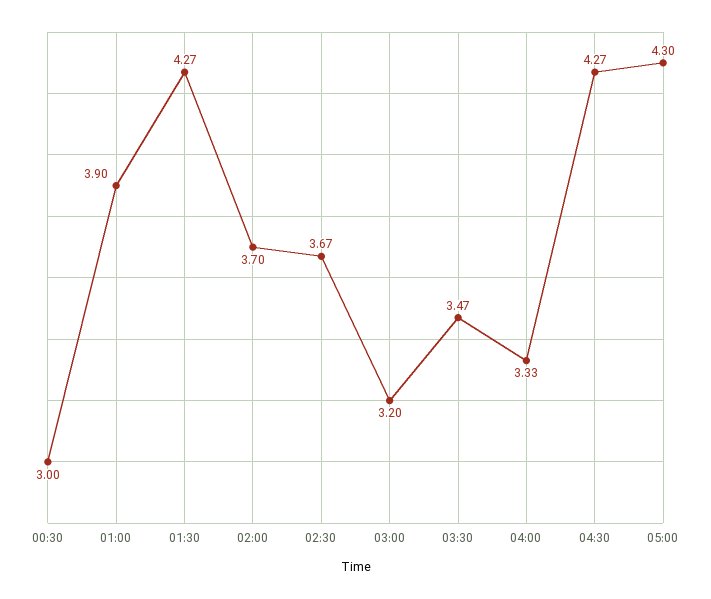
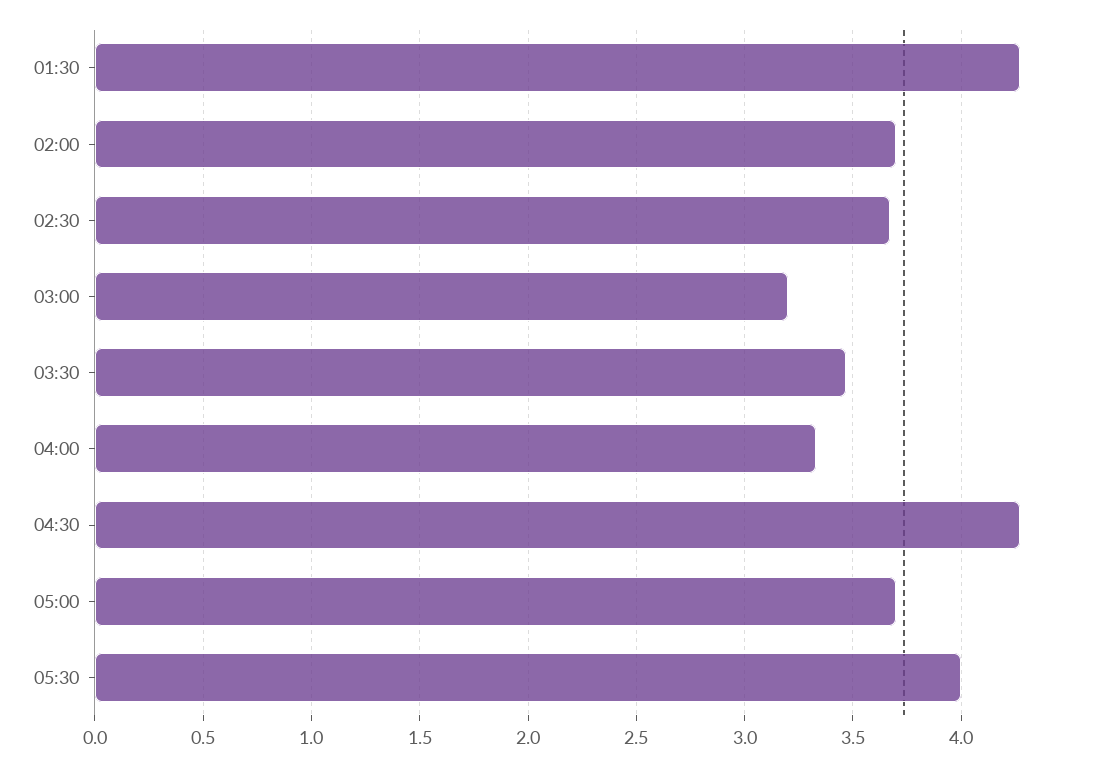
00:30: 3 -> none
01:00: 3.9 -> none
05:00: 4.3 -> 3.7
05:30: none -> 4

